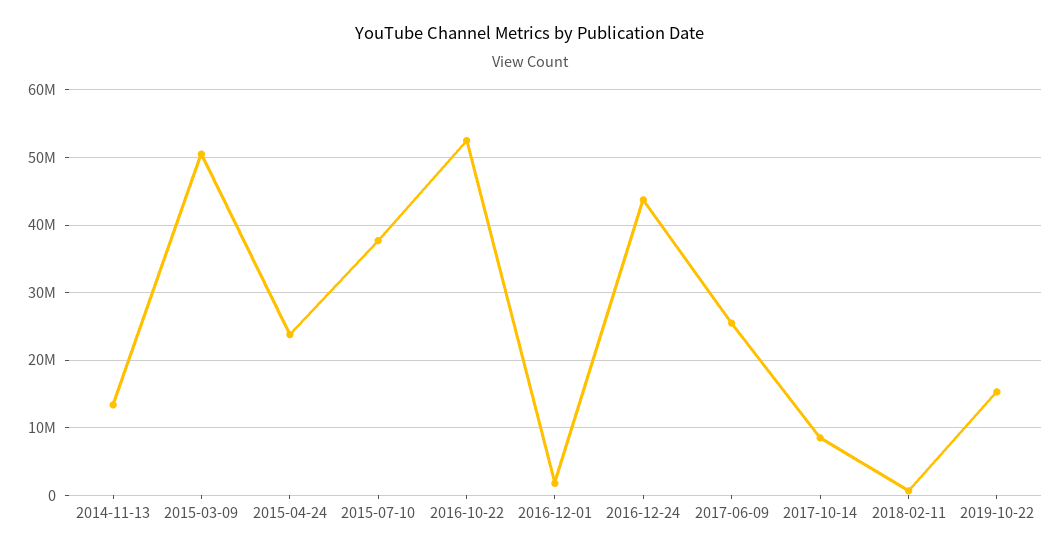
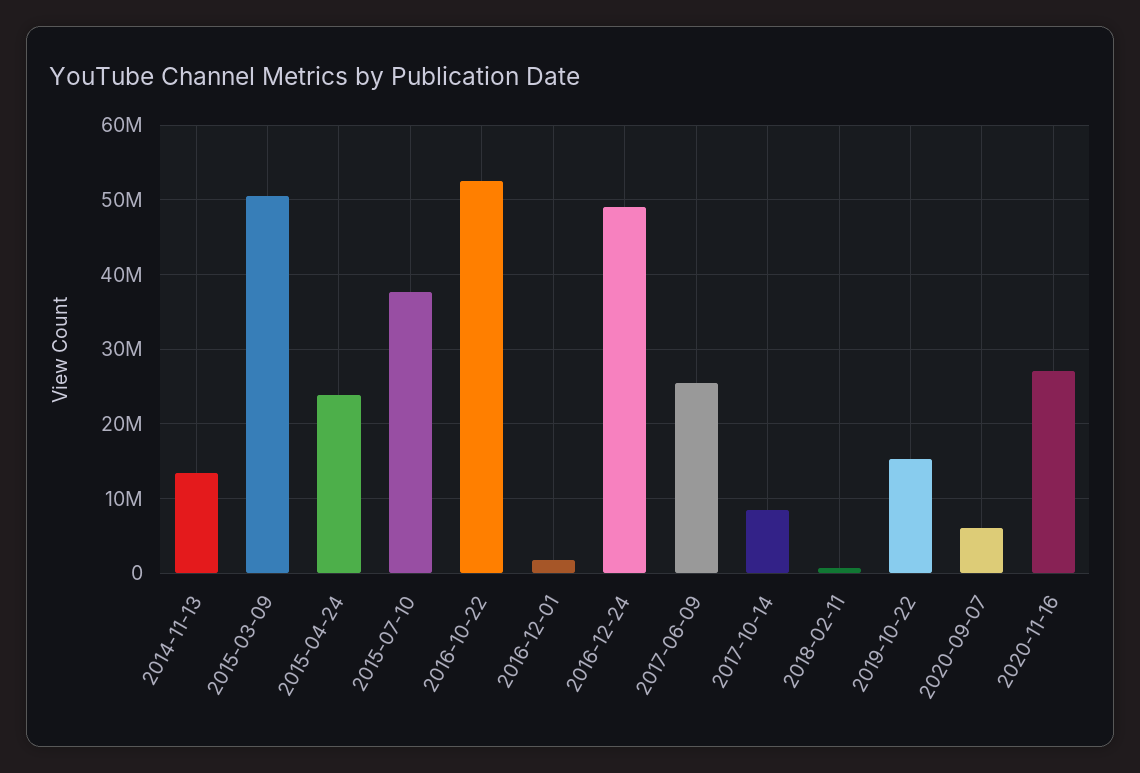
2016-12-24: 44000000 -> 49000000
2020-09-07: none -> 6000000
2020-11-16: none -> 27000000

